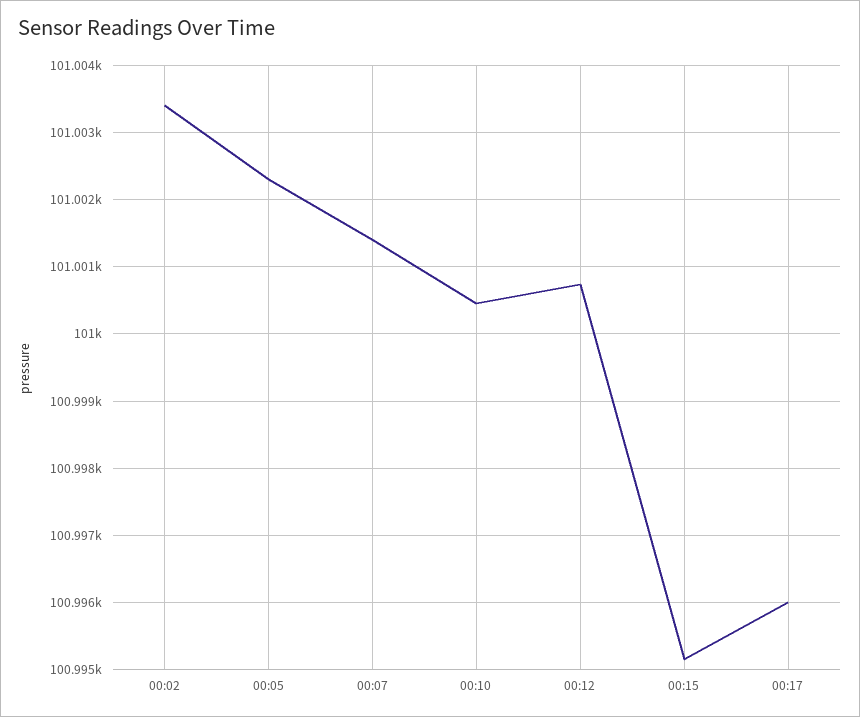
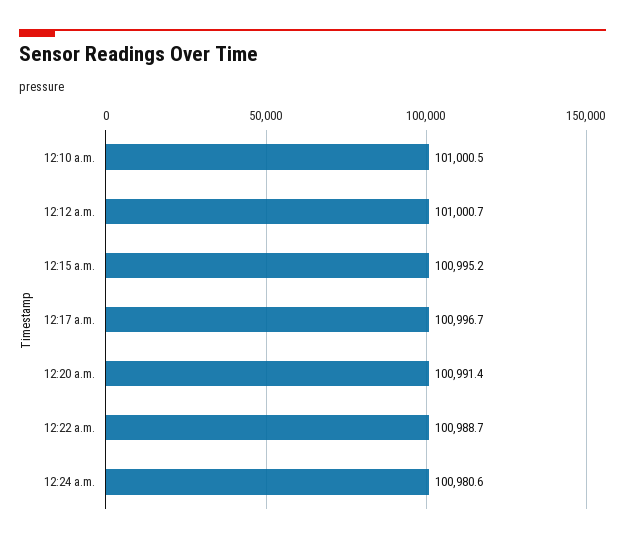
00:02: 101003.4 -> none
00:05: 101002.3 -> none
00:07: 101001.4 -> none
00:17: 100996 -> 100996.7
12:20 a.m.: none -> 100991.4
12:22 a.m.: none -> 100988.7
12:24 a.m.: none -> 100980.6

